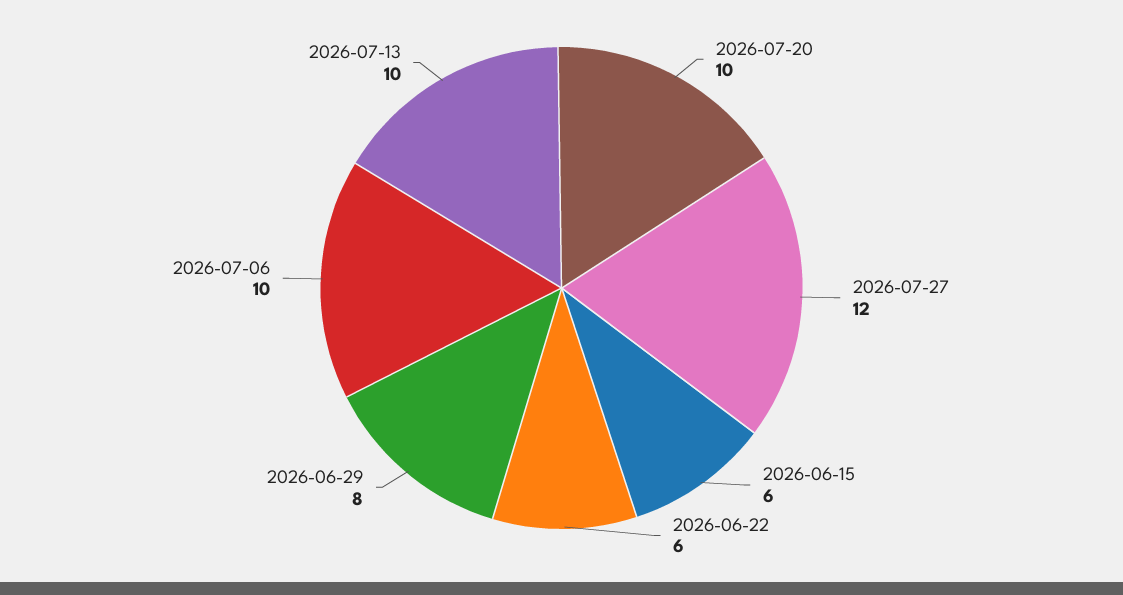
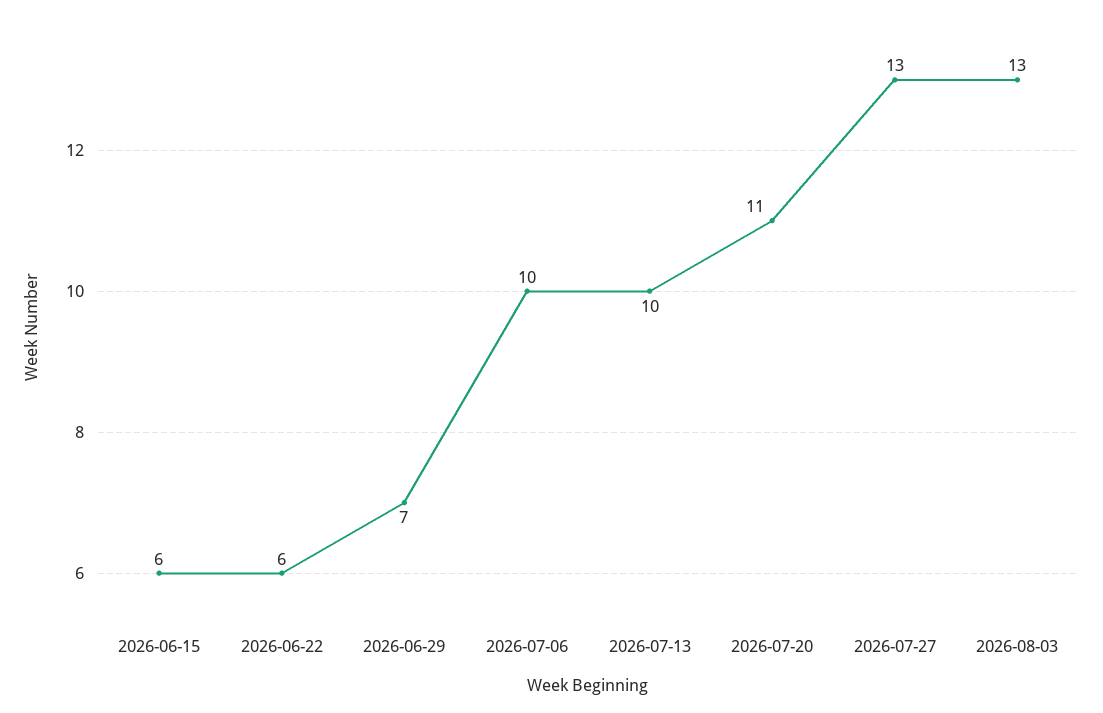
2026-07-20: 10 -> 11
2026-07-27: 12 -> 13
2026-06-29: 8 -> 7
2026-08-03: none -> 13

